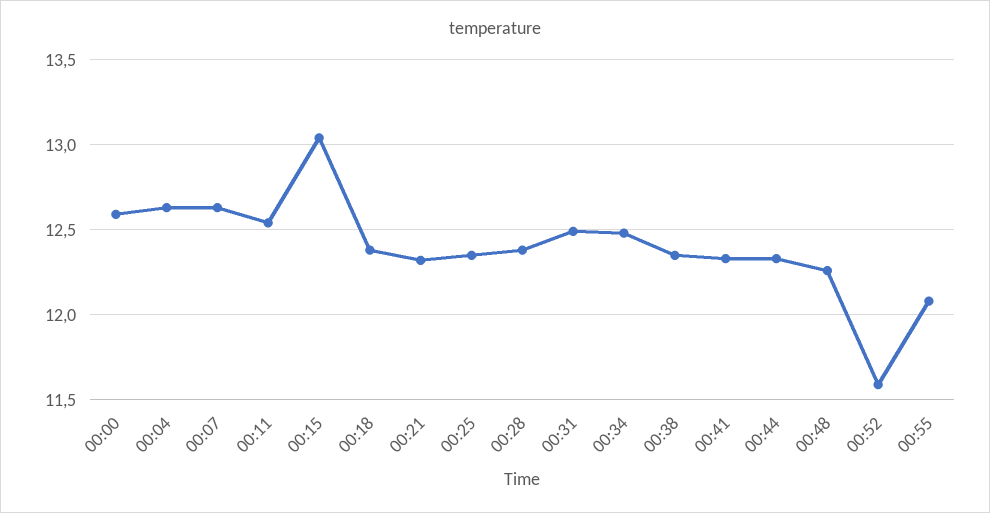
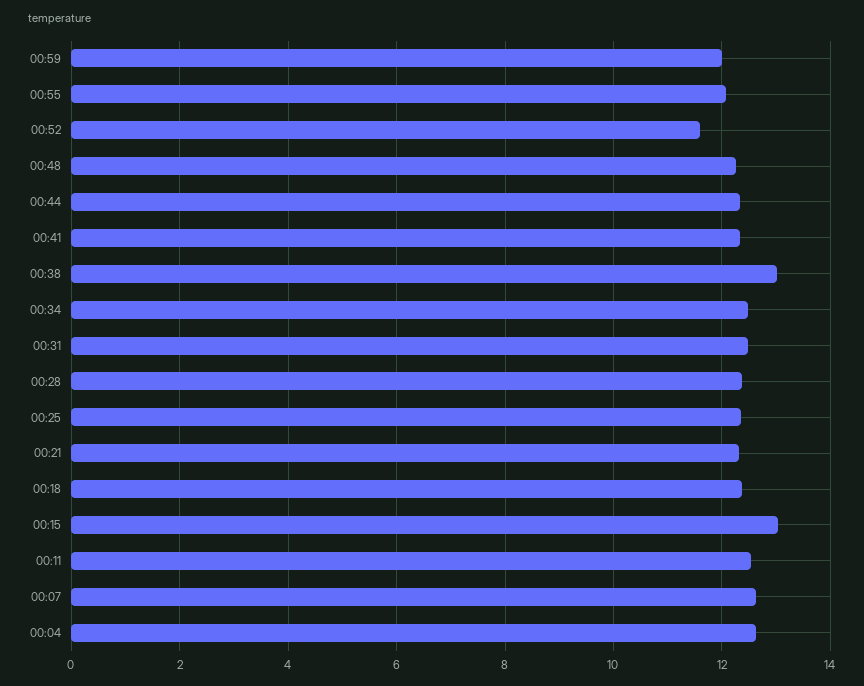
00:00: 12.6 -> none
00:38: 12.35 -> 13
00:59: none -> 12

